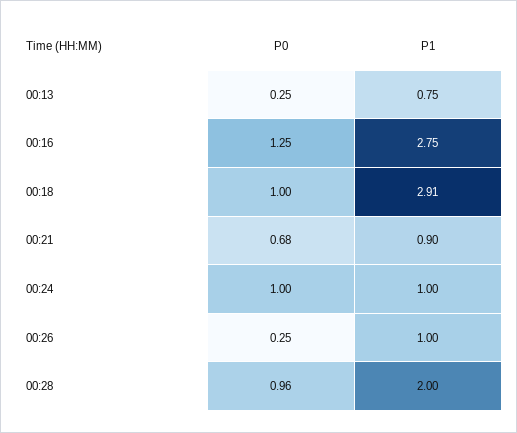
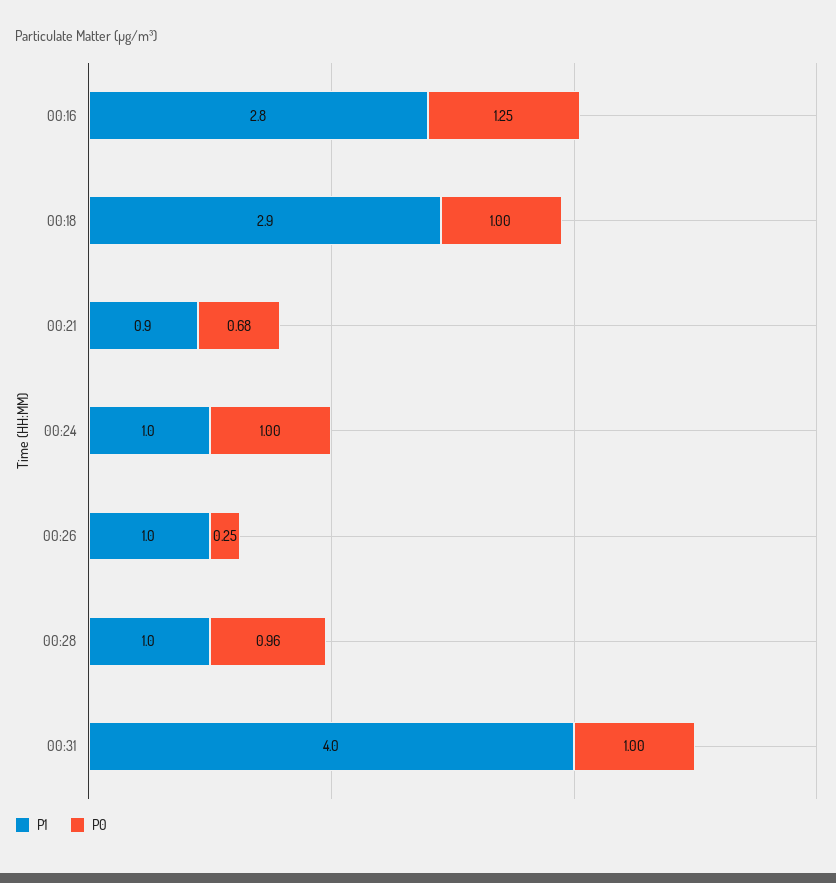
P0, 00:13: 0.25 -> none
P1, 00:13: 0.75 -> none
P1, 00:28: 2 -> 1
P1, 00:31: none -> 4
P0, 00:31: none -> 1

